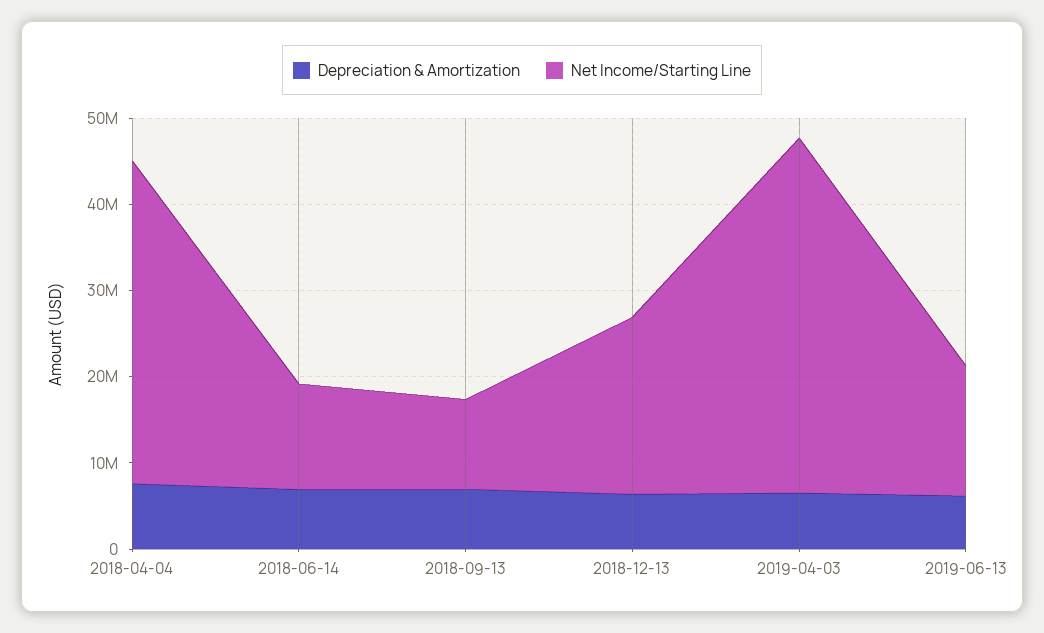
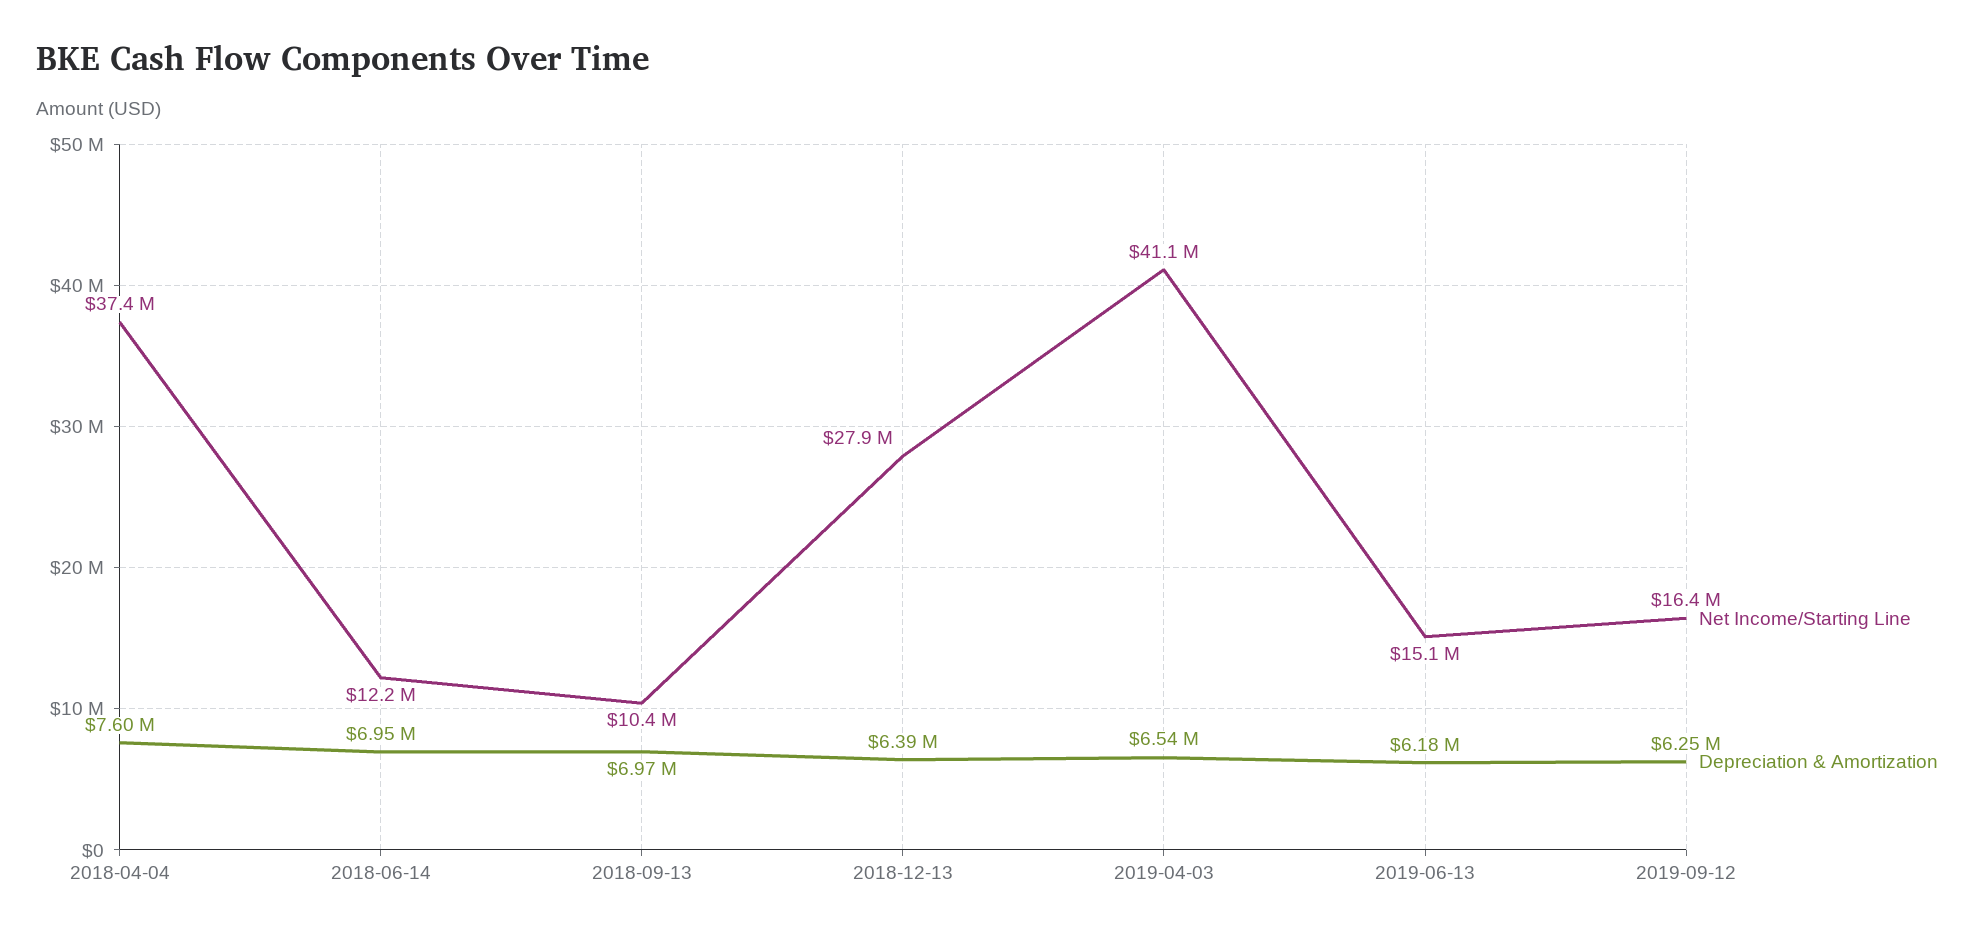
Net Income/Starting Line, 2018-12-13: 20000000 -> 27900000
Net Income/Starting Line, 2019-09-12: none -> 16400000
Depreciation & Amortization, 2019-09-12: none -> 6250000

